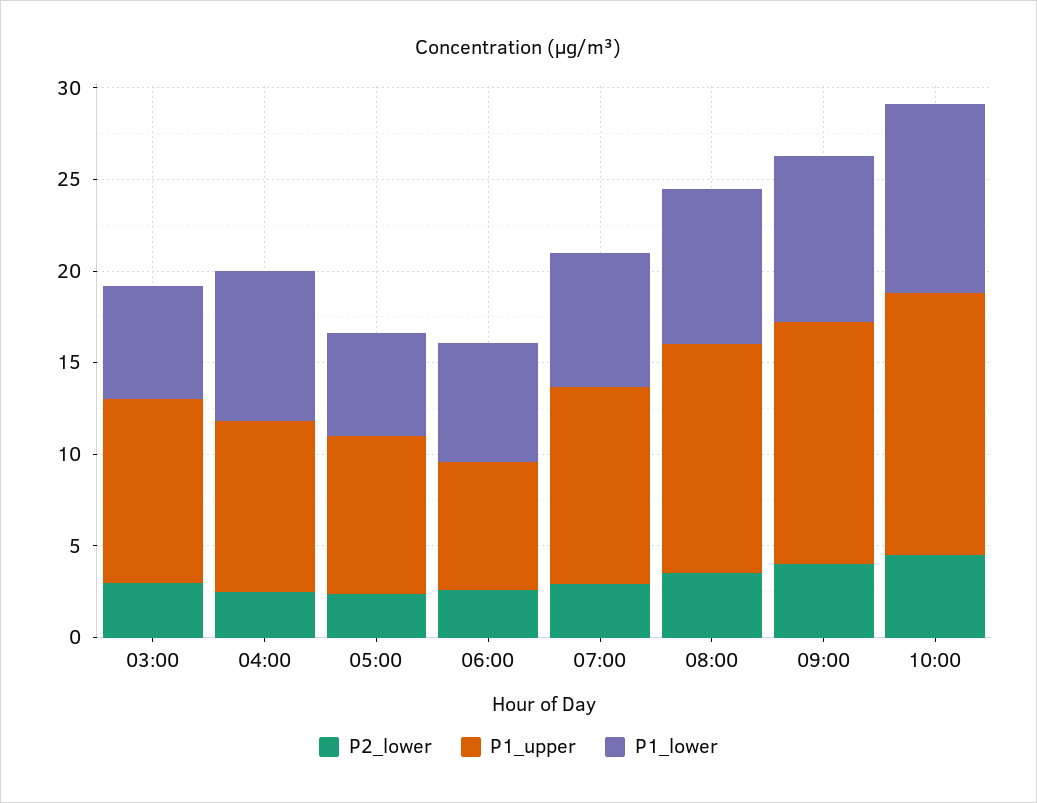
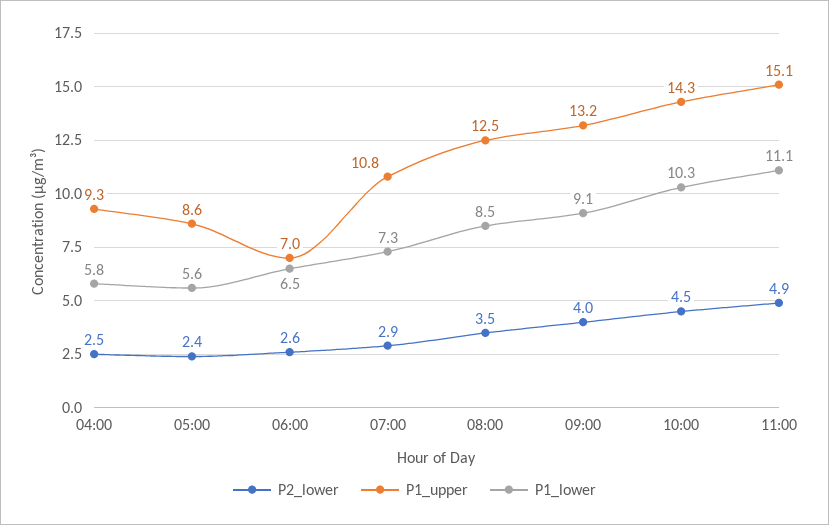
P2_lower, 03:00: 3 -> none
P1_upper, 03:00: 10 -> none
P1_lower, 03:00: 6 -> none
P1_lower, 04:00: 8 -> 5.8
P2_lower, 11:00: none -> 4.9
P1_upper, 11:00: none -> 15.1
P1_lower, 11:00: none -> 11.1

